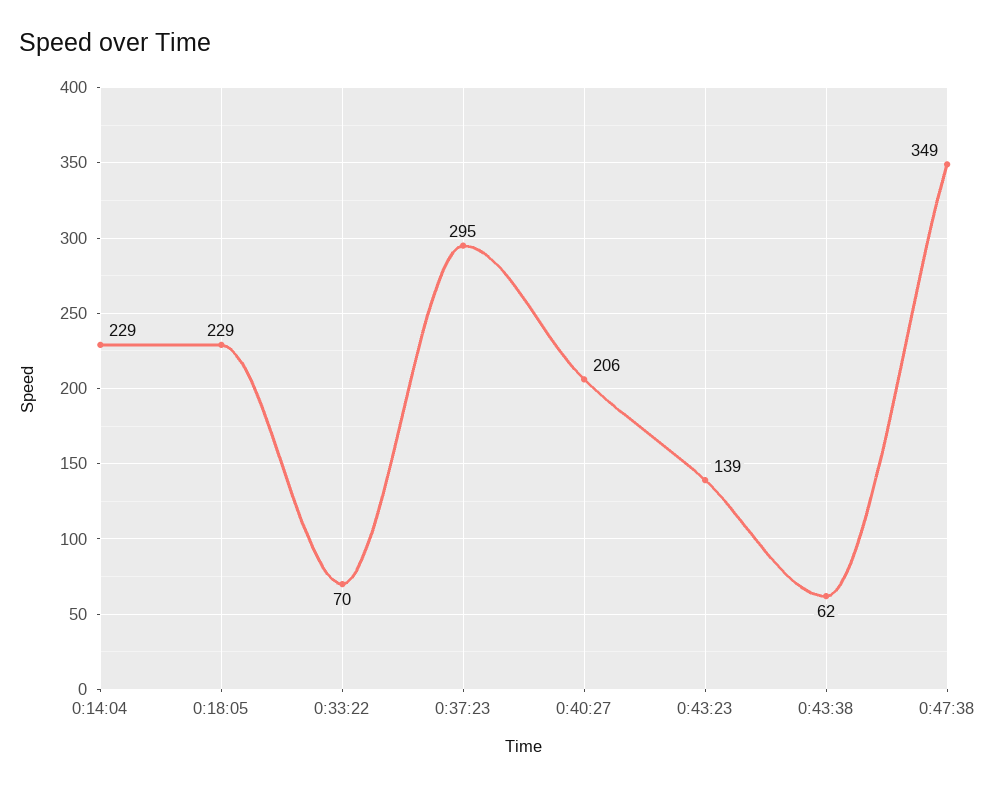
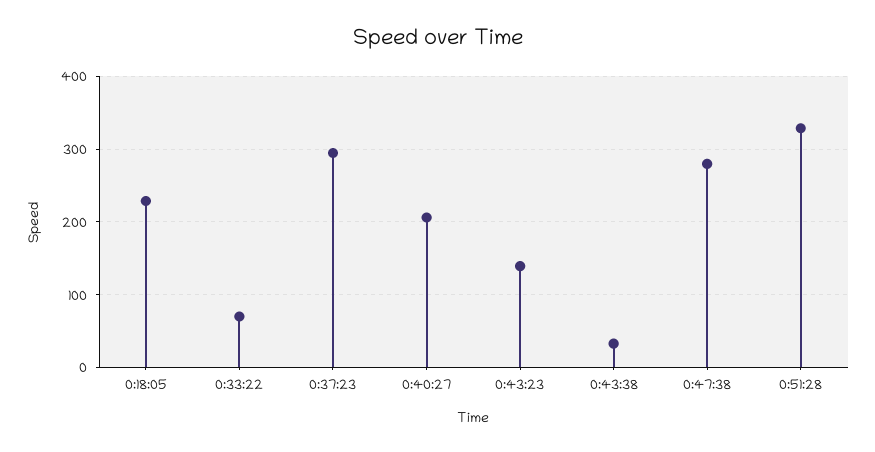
0:14:04: 229 -> none
0:43:38: 62 -> 30
0:47:38: 349 -> 280
0:51:28: none -> 330

